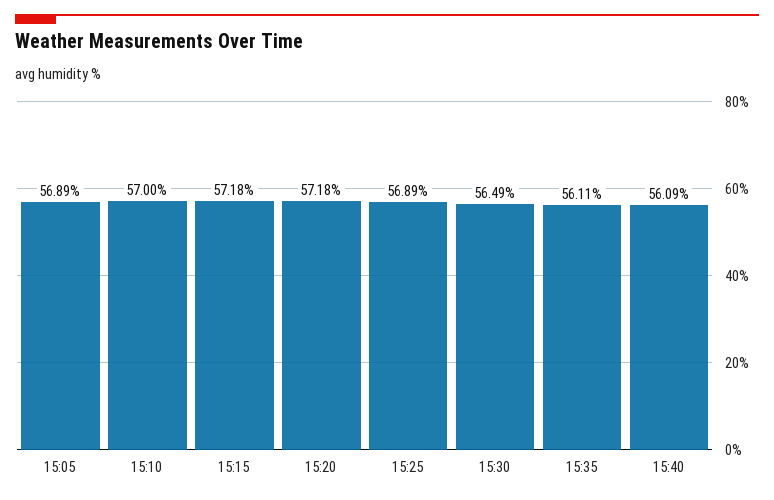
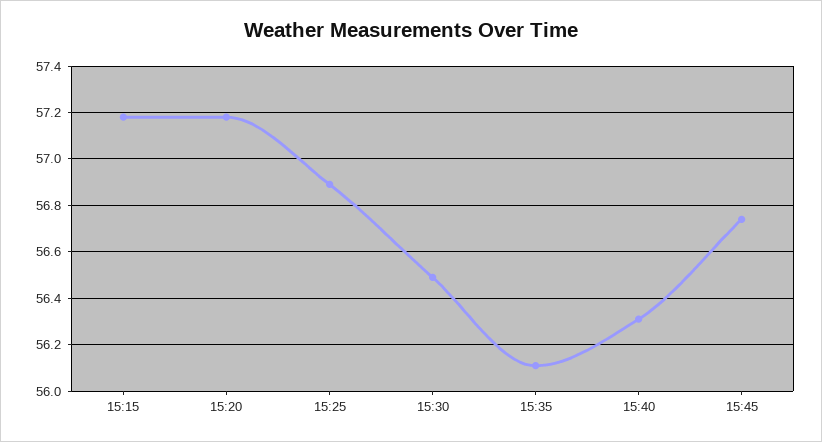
15:05: 56.89 -> none
15:10: 57 -> none
15:40: 56.09 -> 56.3
15:45: none -> 56.75

